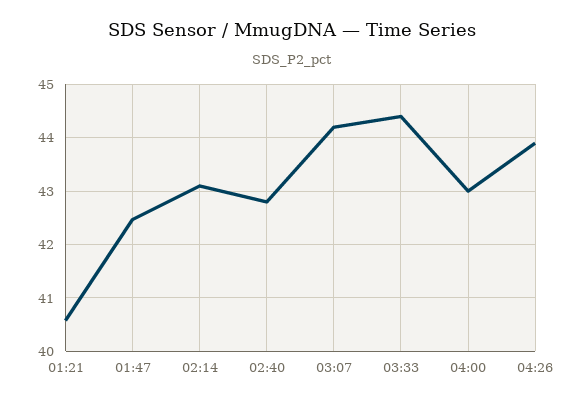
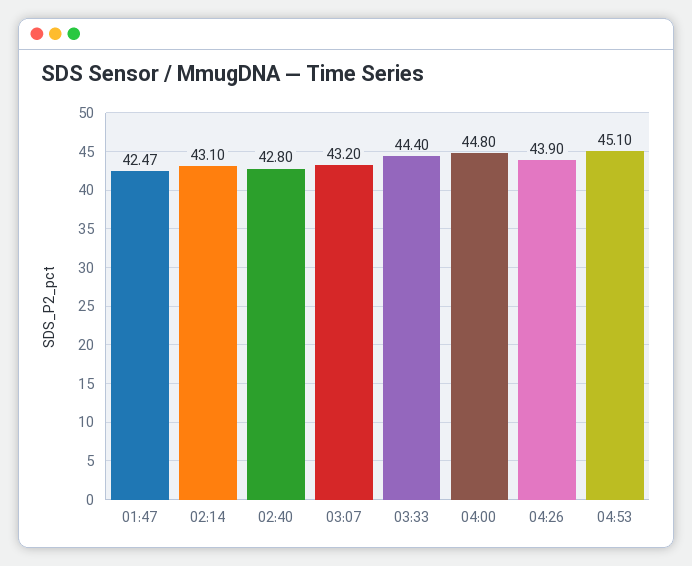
01:21: 40.6 -> none
03:07: 44.2 -> 43.2
04:00: 43 -> 44.8
04:53: none -> 45.1

